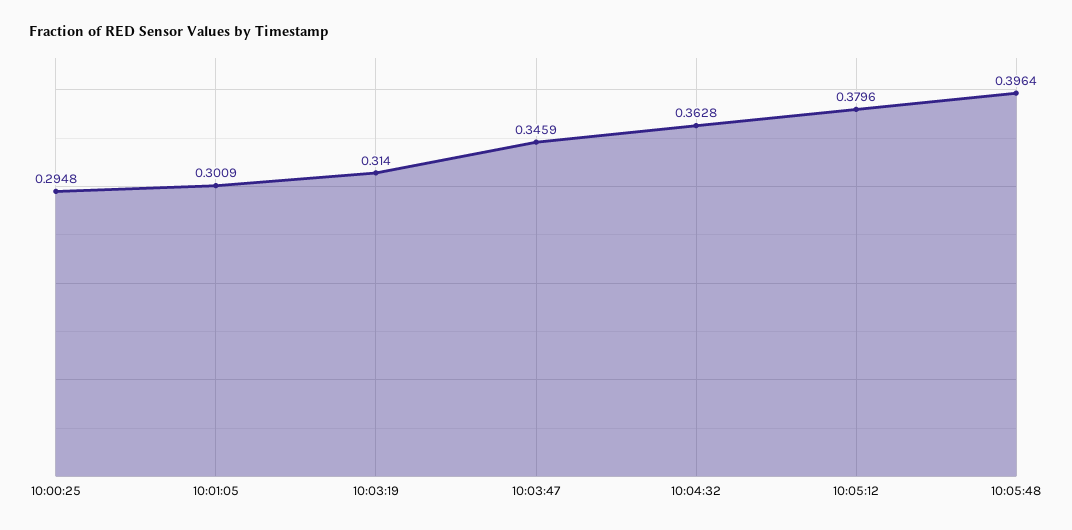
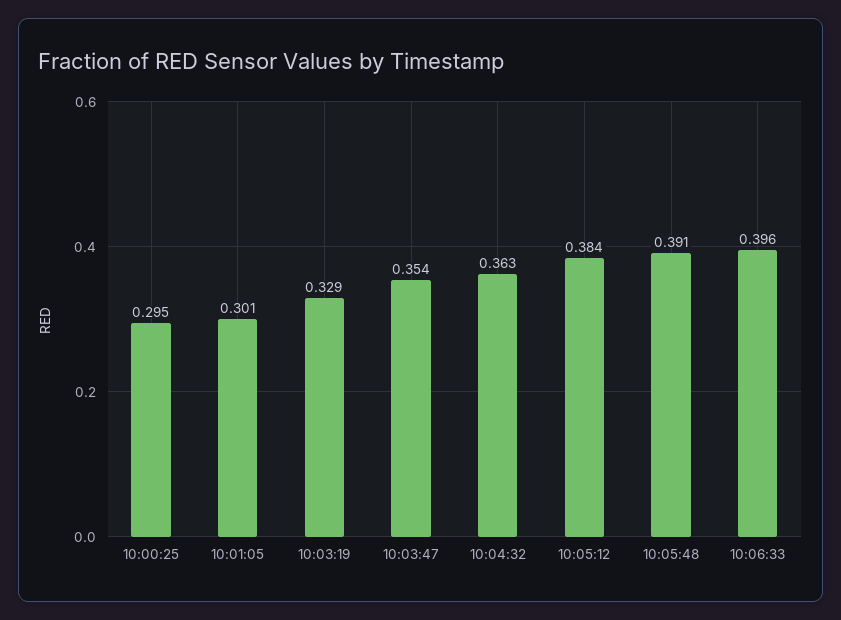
10:03:19: 0.314 -> 0.329
10:03:47: 0.3459 -> 0.354
10:05:12: 0.3796 -> 0.384
10:05:48: 0.3964 -> 0.391
10:06:33: none -> 0.396

